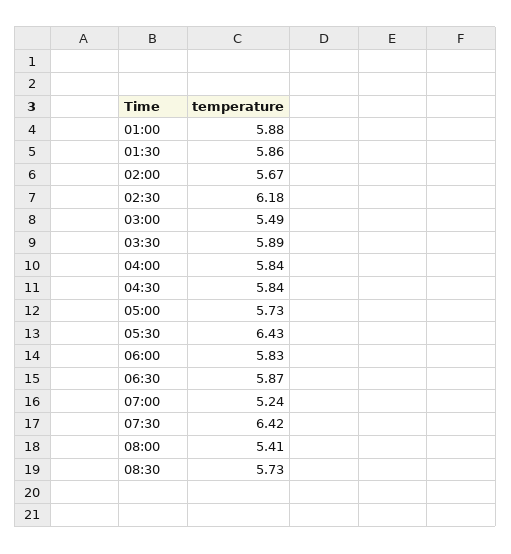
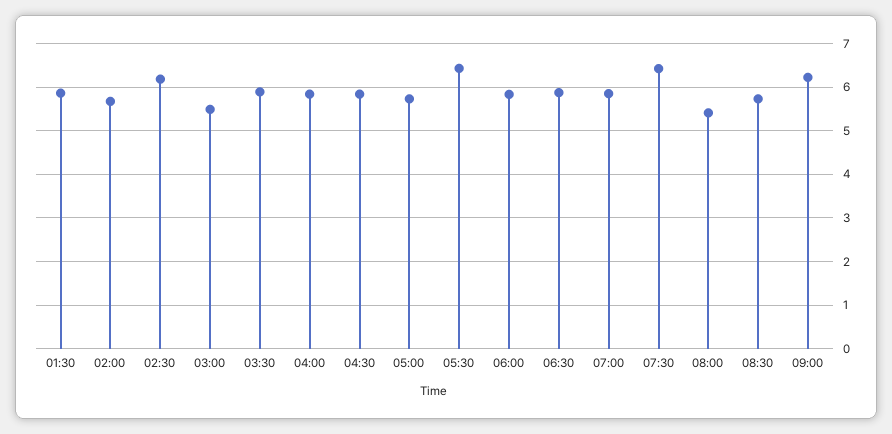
01:00: 5.88 -> none
07:00: 5.24 -> 5.8
09:00: none -> 6.2

